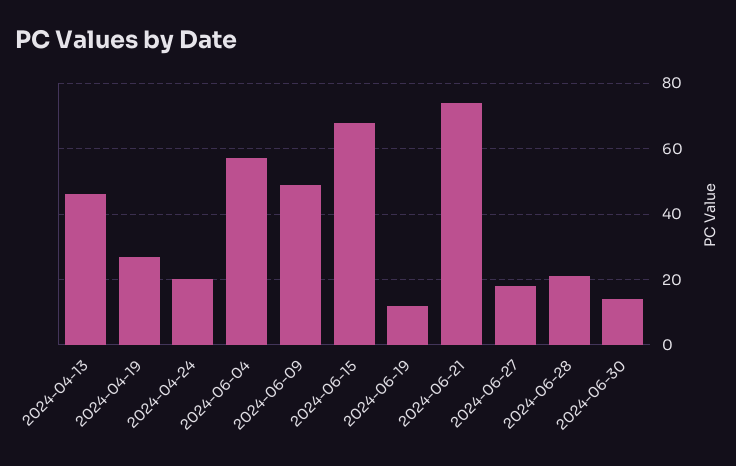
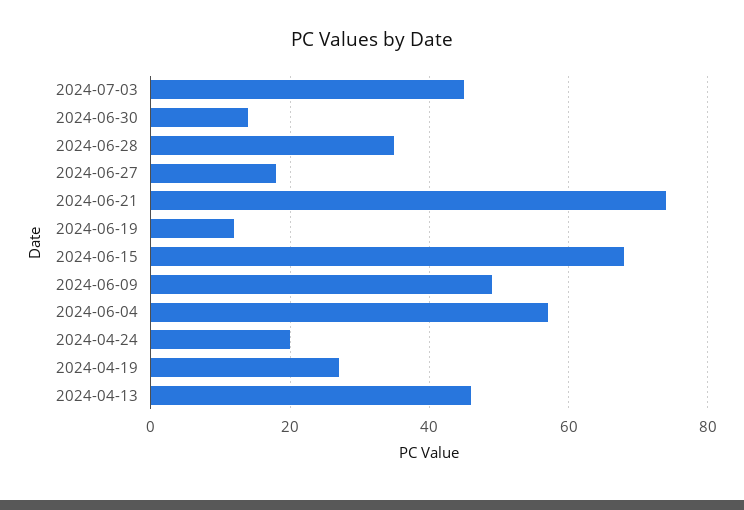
2024-06-28: 20 -> 35
2024-07-03: none -> 45

